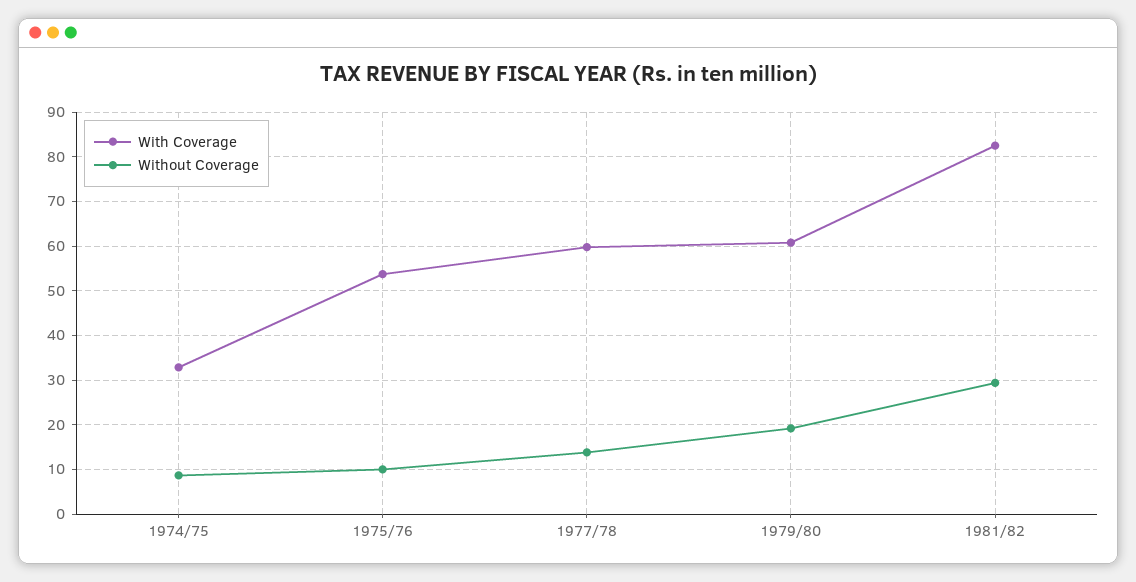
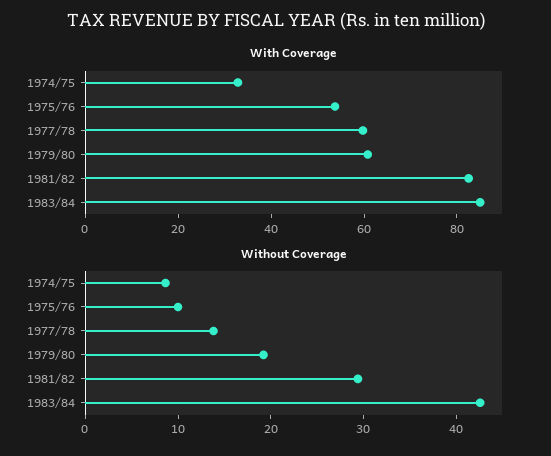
With Coverage, 1983/84: none -> 85
Without Coverage, 1983/84: none -> 42

